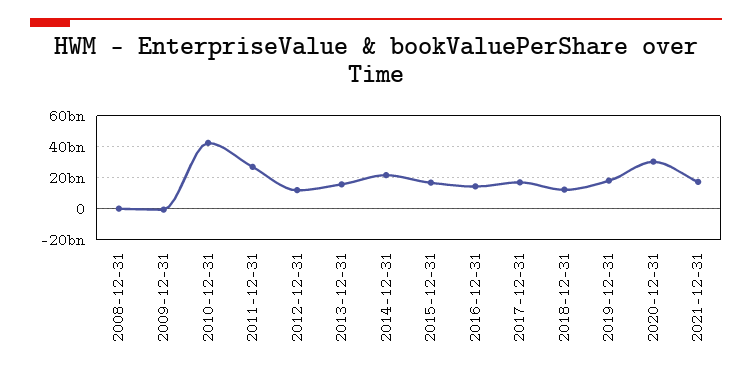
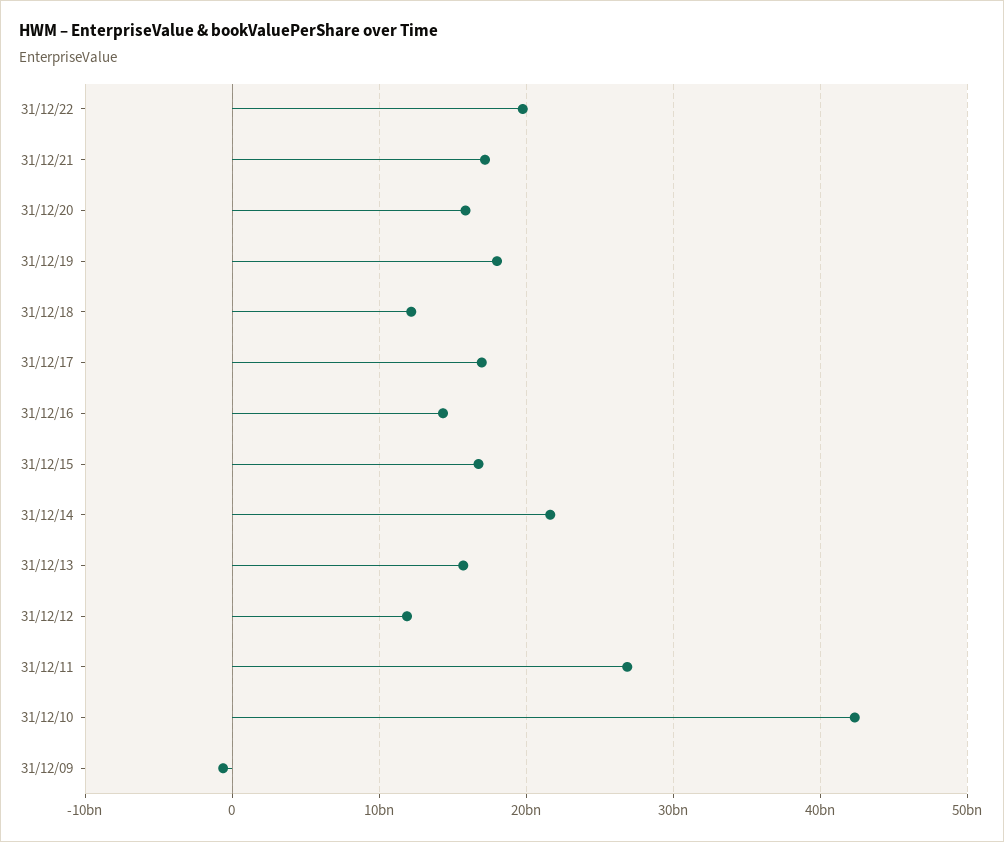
2008-12-31: 0 -> none
2020-12-31: 30000000000 -> 16000000000
31/12/22: none -> 20000000000

